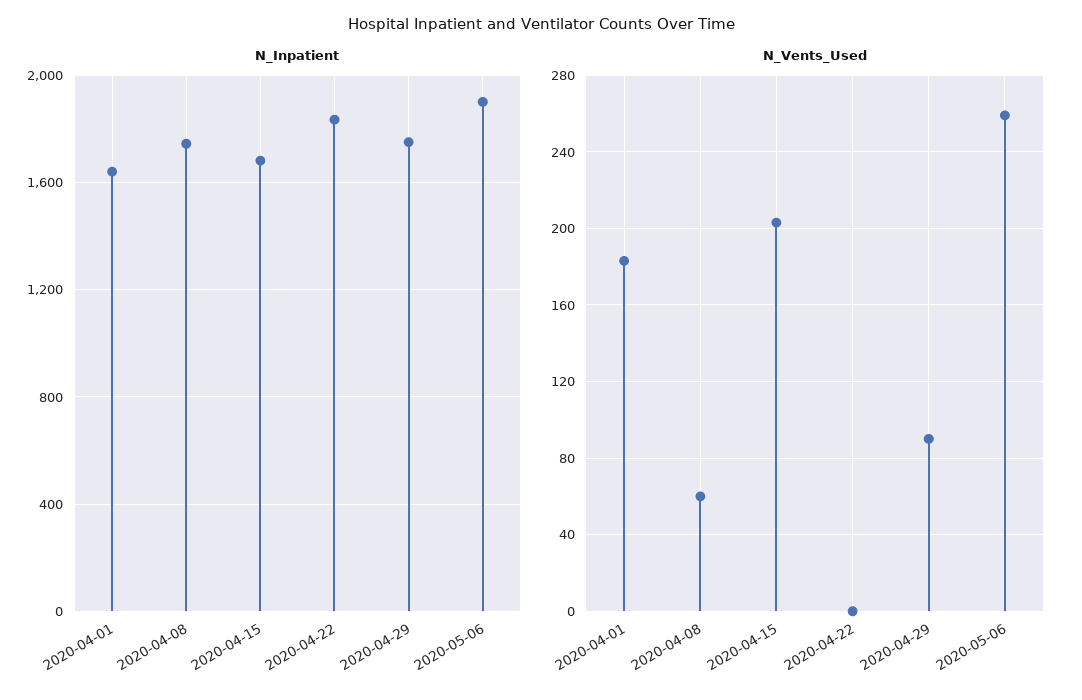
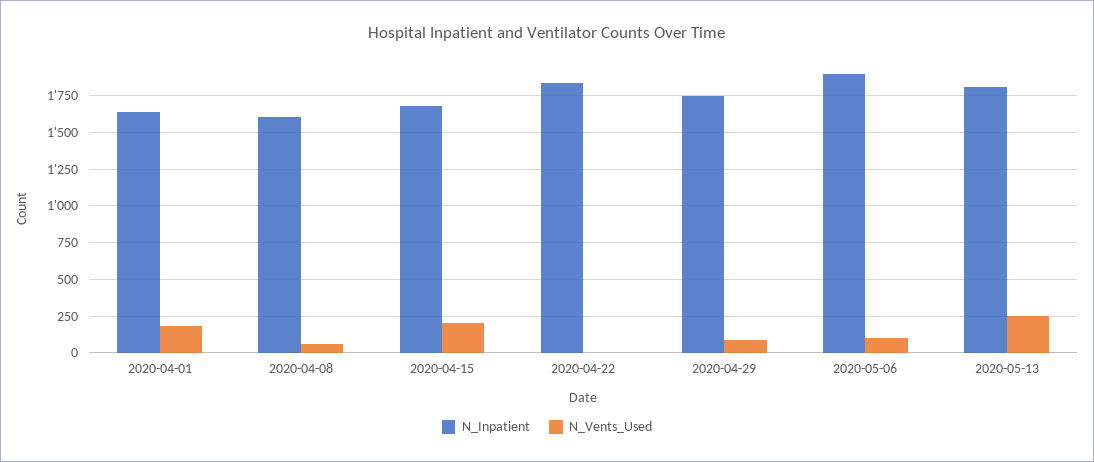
N_Inpatient, 2020-04-08: 1750 -> 1600
N_Vents_Used, 2020-05-06: 260 -> 100
N_Inpatient, 2020-05-13: none -> 1800
N_Vents_Used, 2020-05-13: none -> 250

